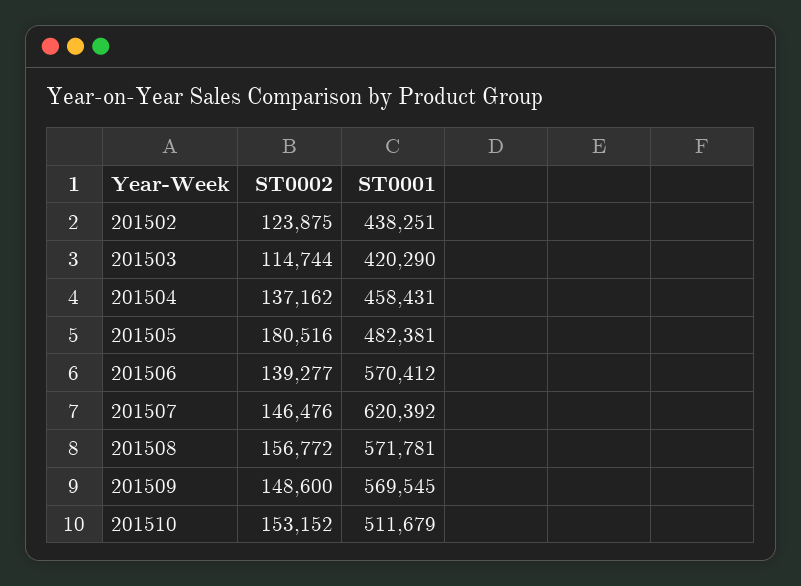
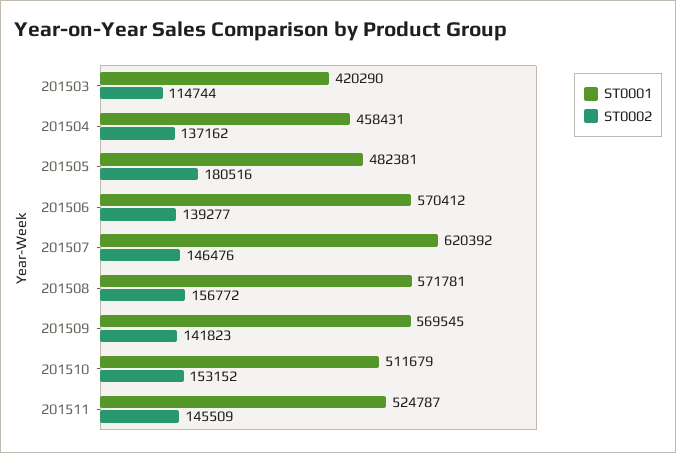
ST0002, 201502: 123875 -> none
ST0001, 201502: 438251 -> none
ST0002, 201509: 148600 -> 141823
ST0001, 201511: none -> 524787
ST0002, 201511: none -> 145509

